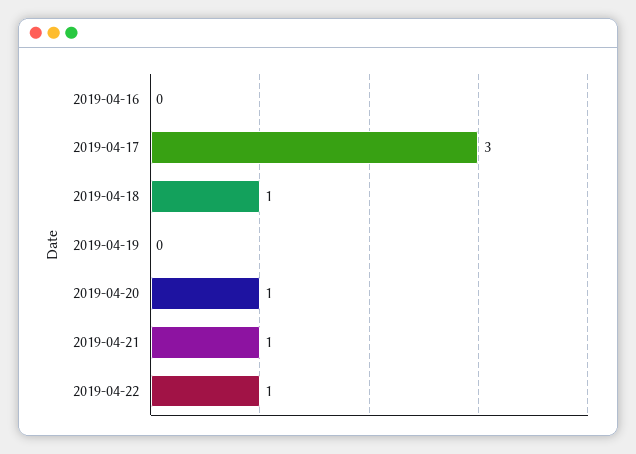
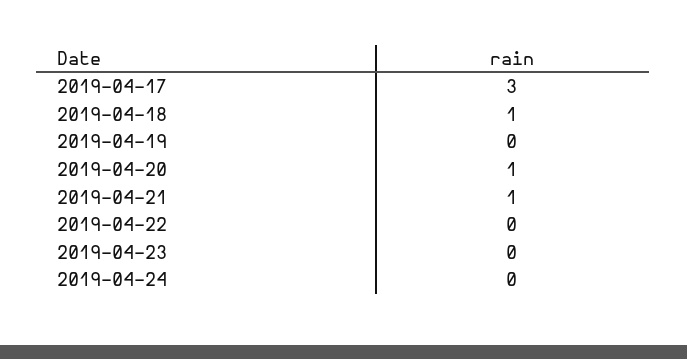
2019-04-16: 0 -> none
2019-04-22: 1 -> 0
2019-04-23: none -> 0
2019-04-24: none -> 0

